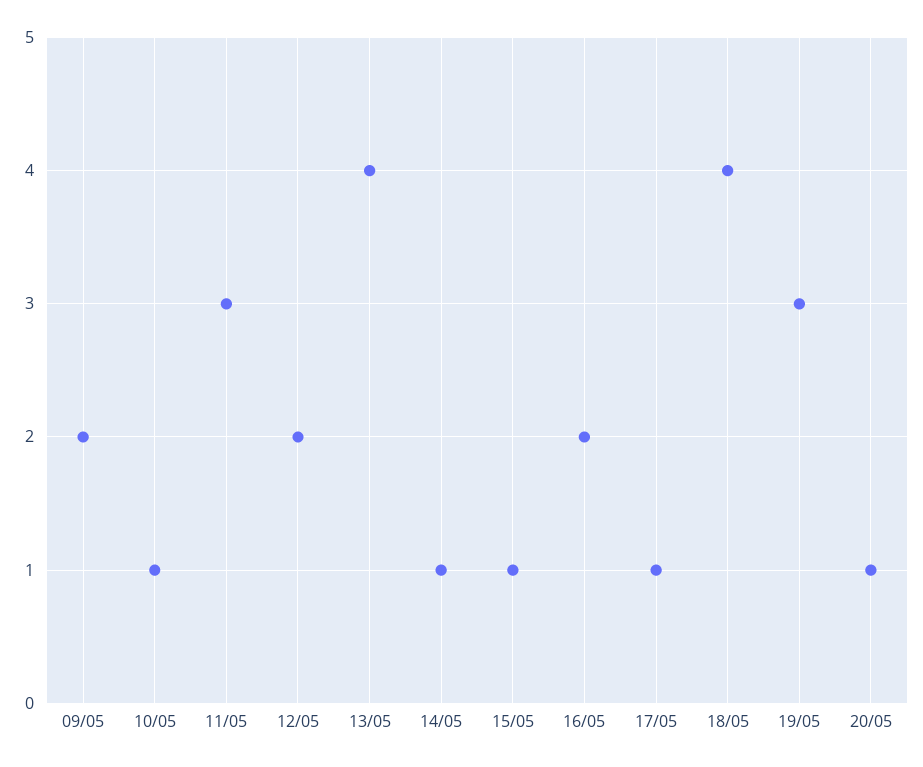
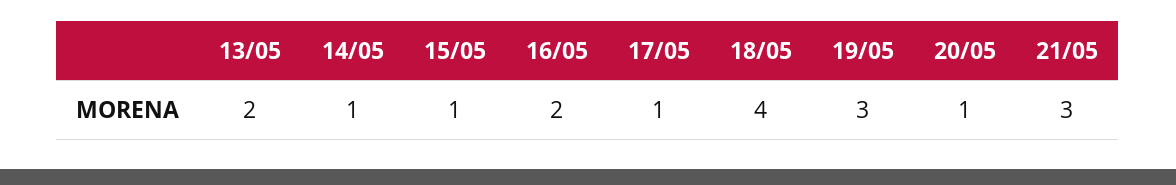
09/05: 2 -> none
10/05: 1 -> none
11/05: 3 -> none
12/05: 2 -> none
13/05: 4 -> 2
21/05: none -> 3

